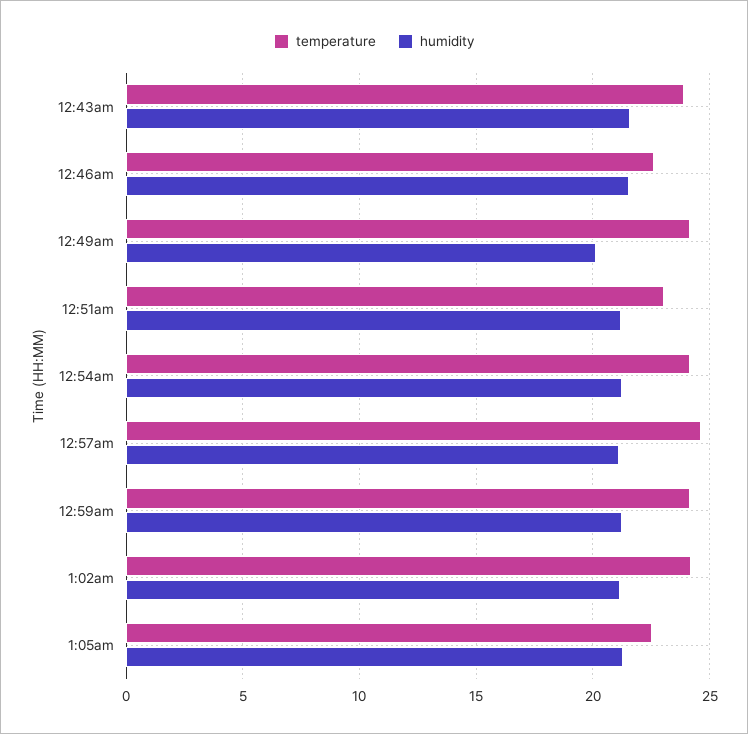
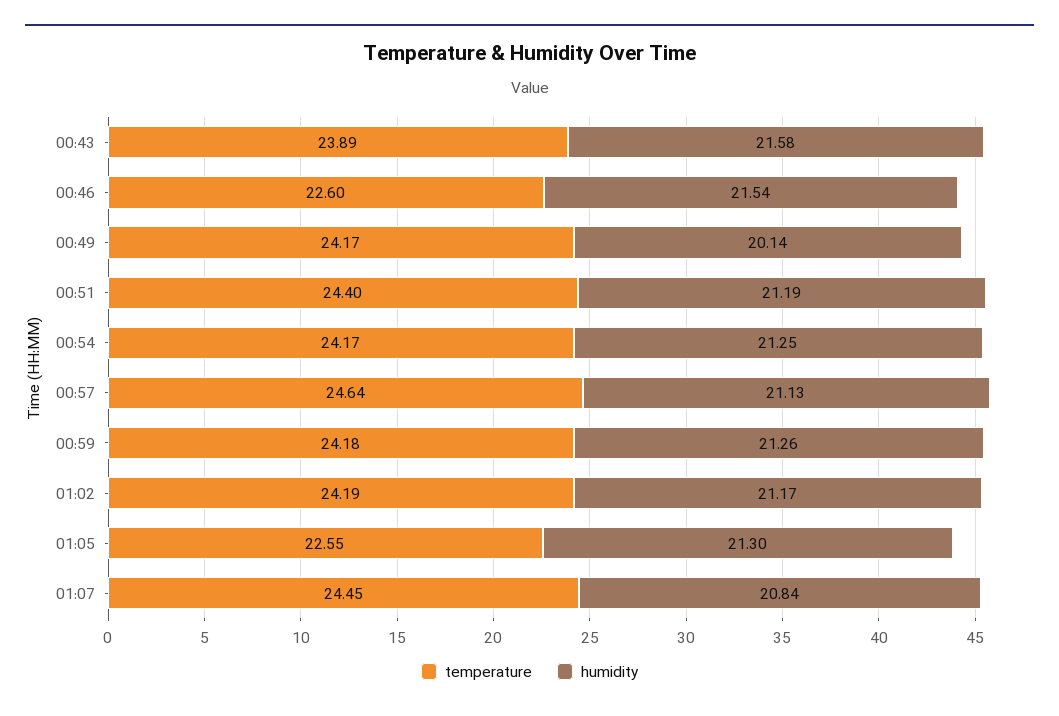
temperature, 12:51am: 23 -> 24.4
temperature, 01:07: none -> 24.45
humidity, 01:07: none -> 20.84

